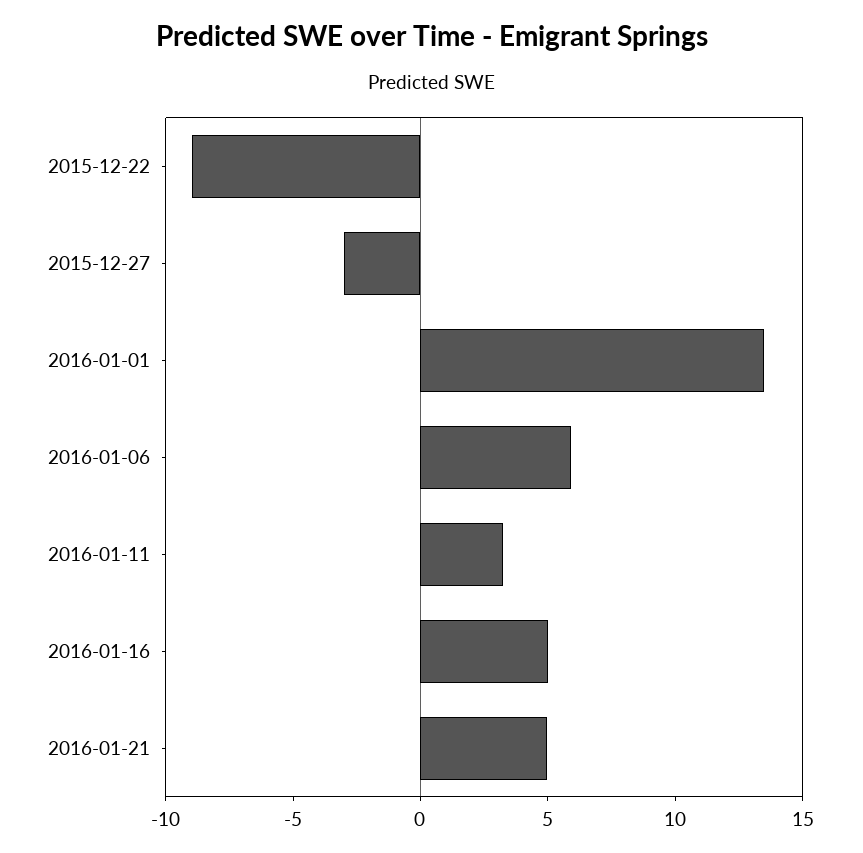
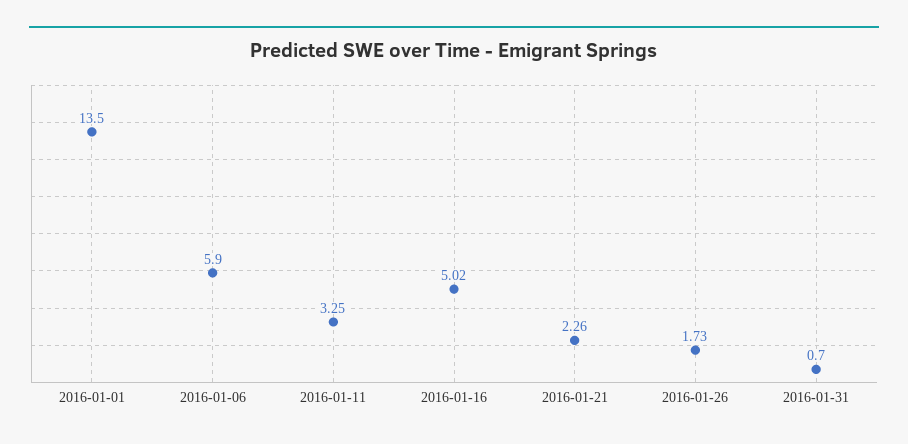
2015-12-22: -9 -> none
2015-12-27: -3 -> none
2016-01-21: 5 -> 2.26
2016-01-26: none -> 1.73
2016-01-31: none -> 0.7

